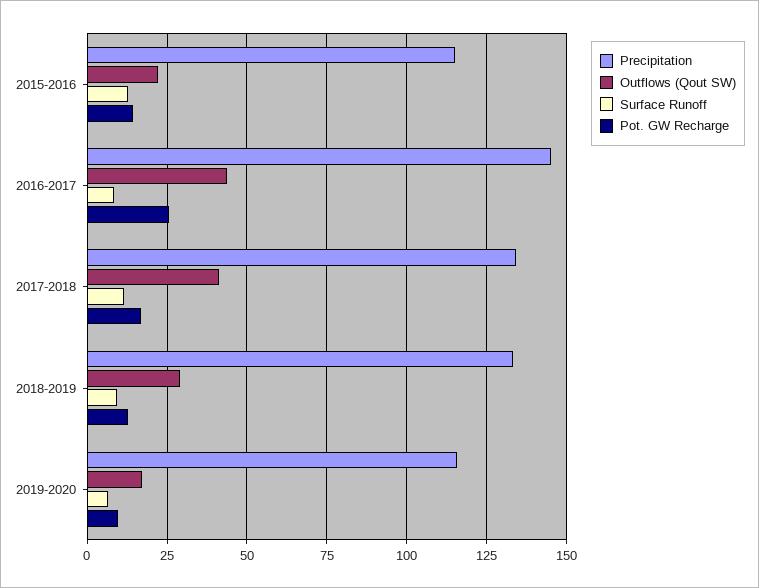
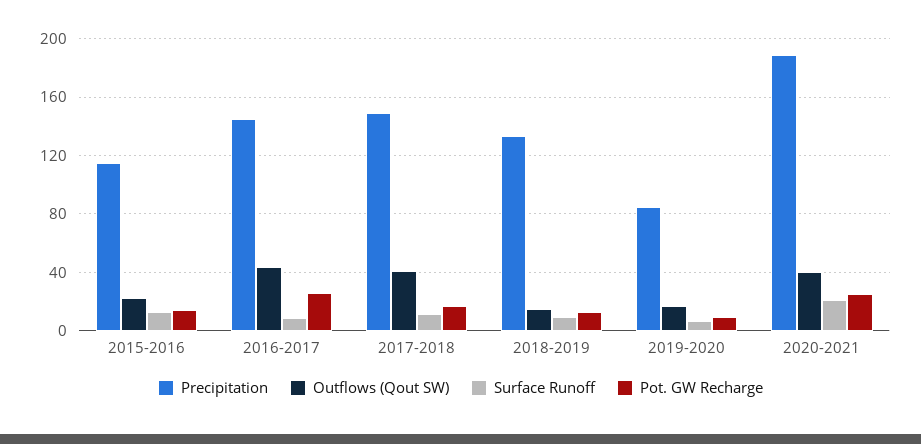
Precipitation, 2017-2018: 135 -> 150
Outflows (Qout SW), 2018-2019: 30 -> 15
Precipitation, 2019-2020: 115 -> 85
Precipitation, 2020-2021: none -> 190
Outflows (Qout SW), 2020-2021: none -> 40
Surface Runoff, 2020-2021: none -> 20
Pot. GW Recharge, 2020-2021: none -> 25

